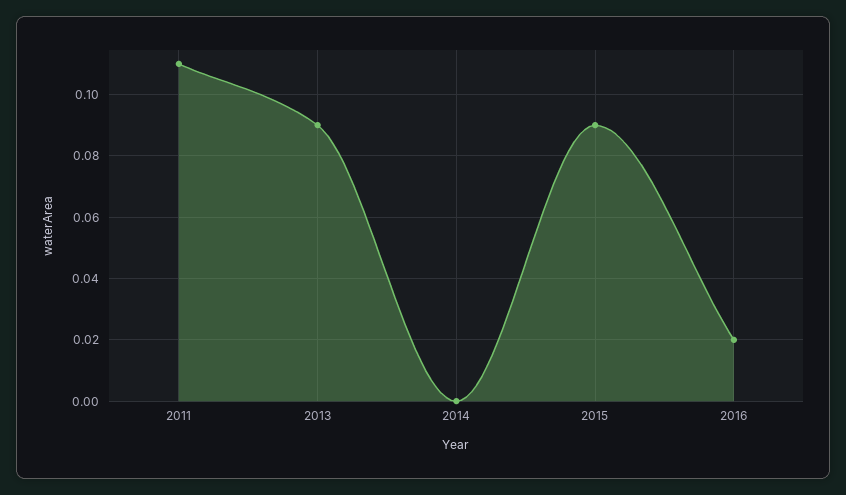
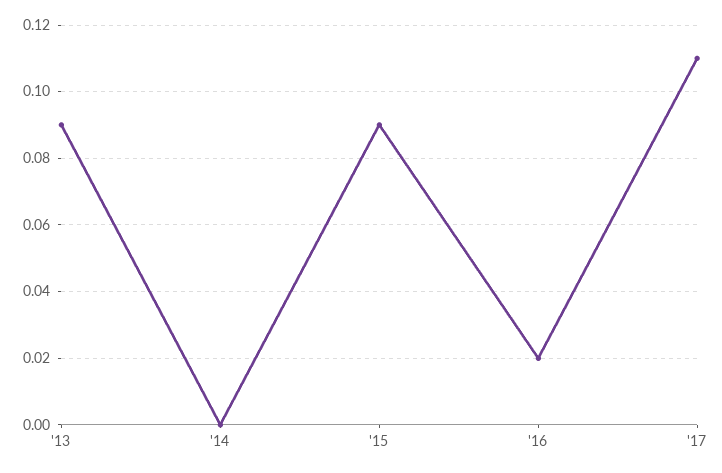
2011: 0.11 -> none
'17: none -> 0.11

